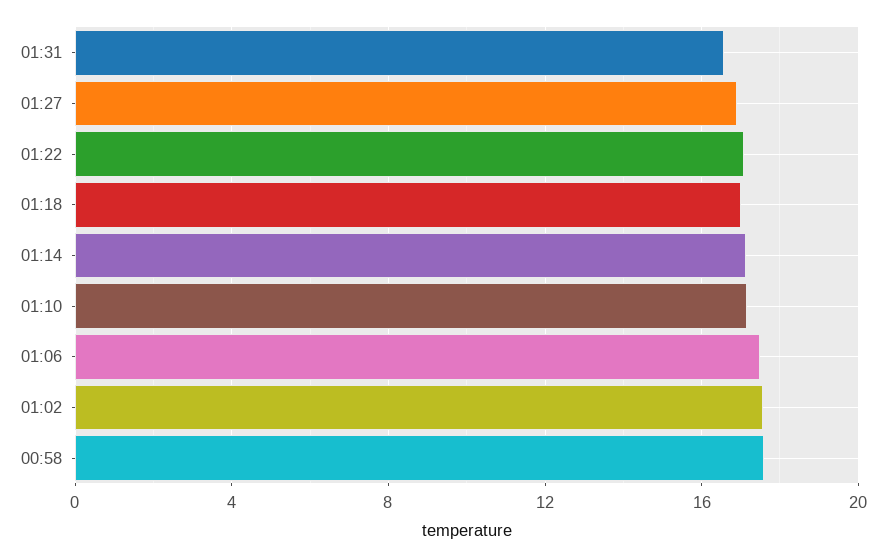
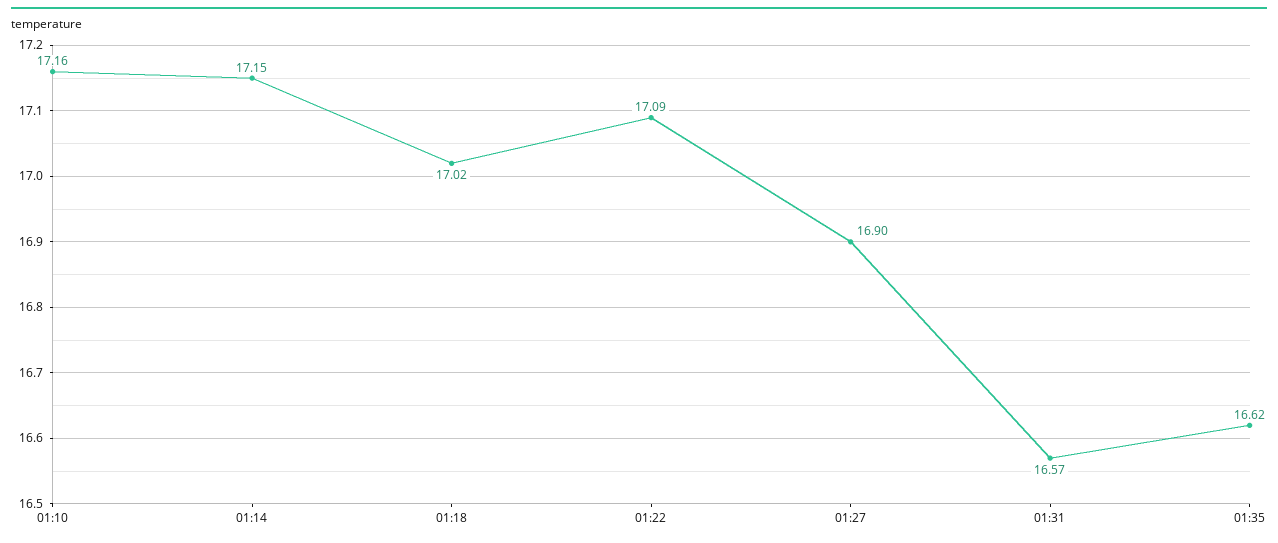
01:06: 17.5 -> none
01:02: 17.5 -> none
00:58: 17.5 -> none
01:35: none -> 16.62

